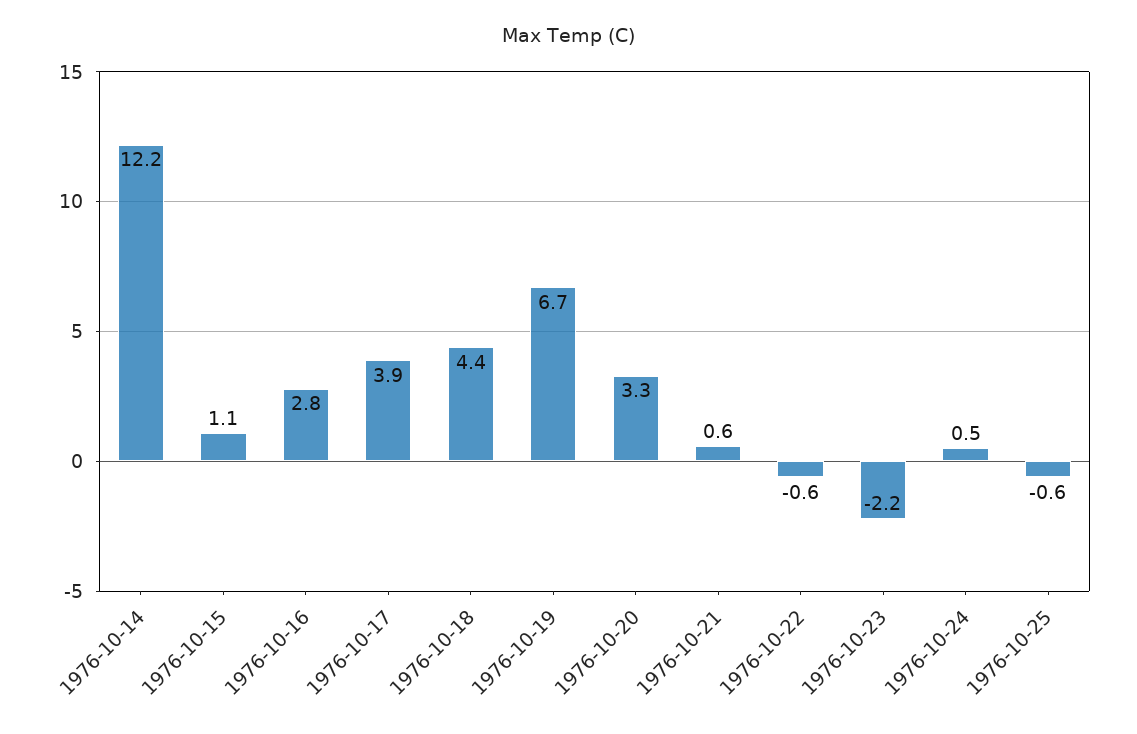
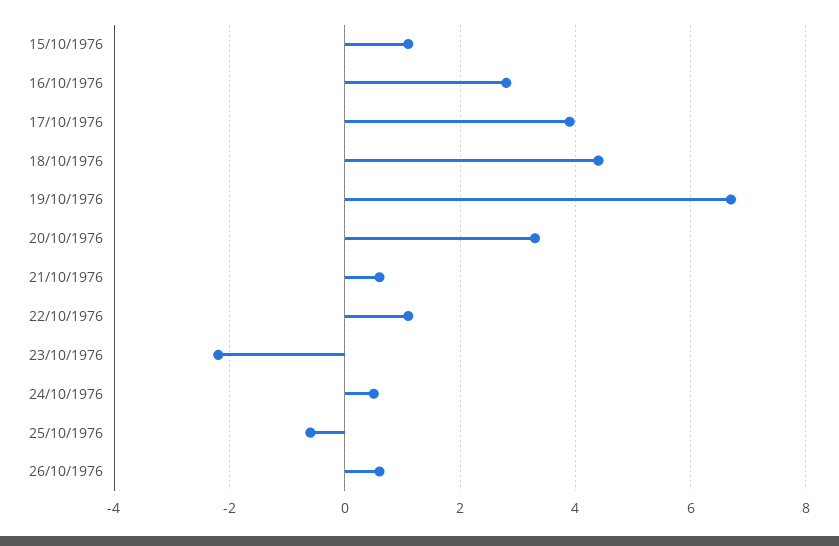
1976-10-14: 12.2 -> none
1976-10-22: -0.6 -> 1
26/10/1976: none -> 0.5

